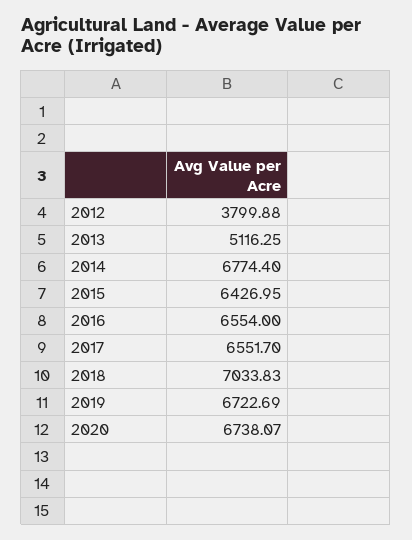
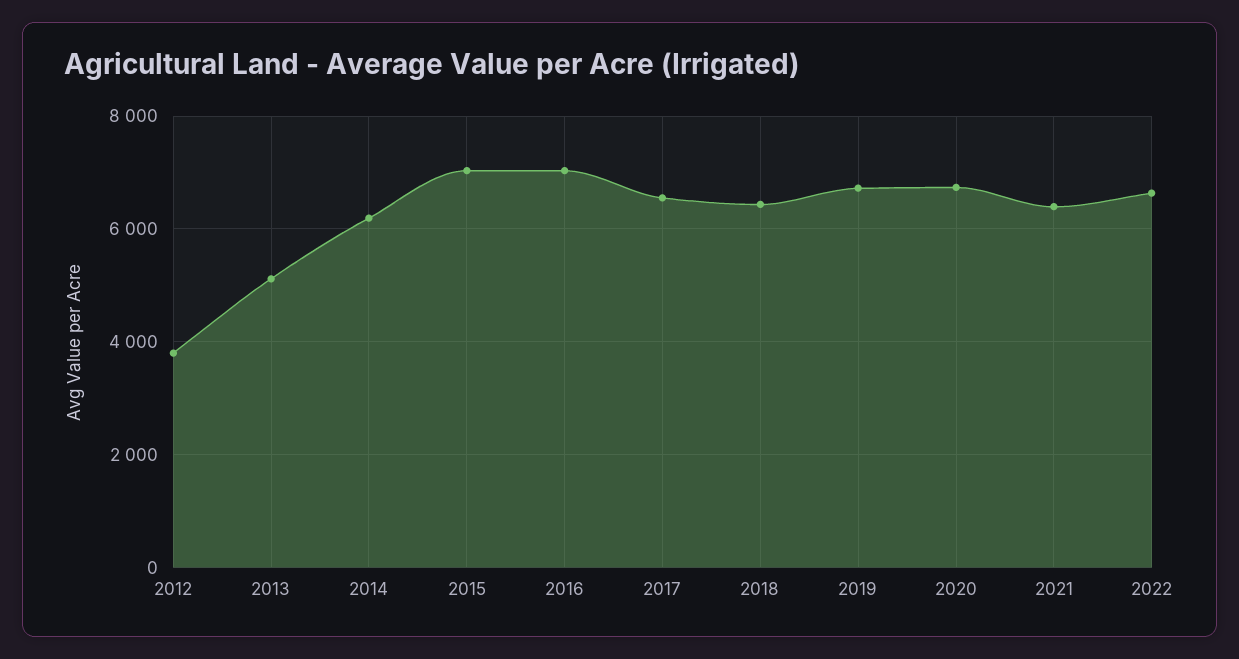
2014: 6774.4 -> 6200
2015: 6426.95 -> 7000
2016: 6554 -> 7000
2018: 7033.83 -> 6400
2021: none -> 6400
2022: none -> 6600

